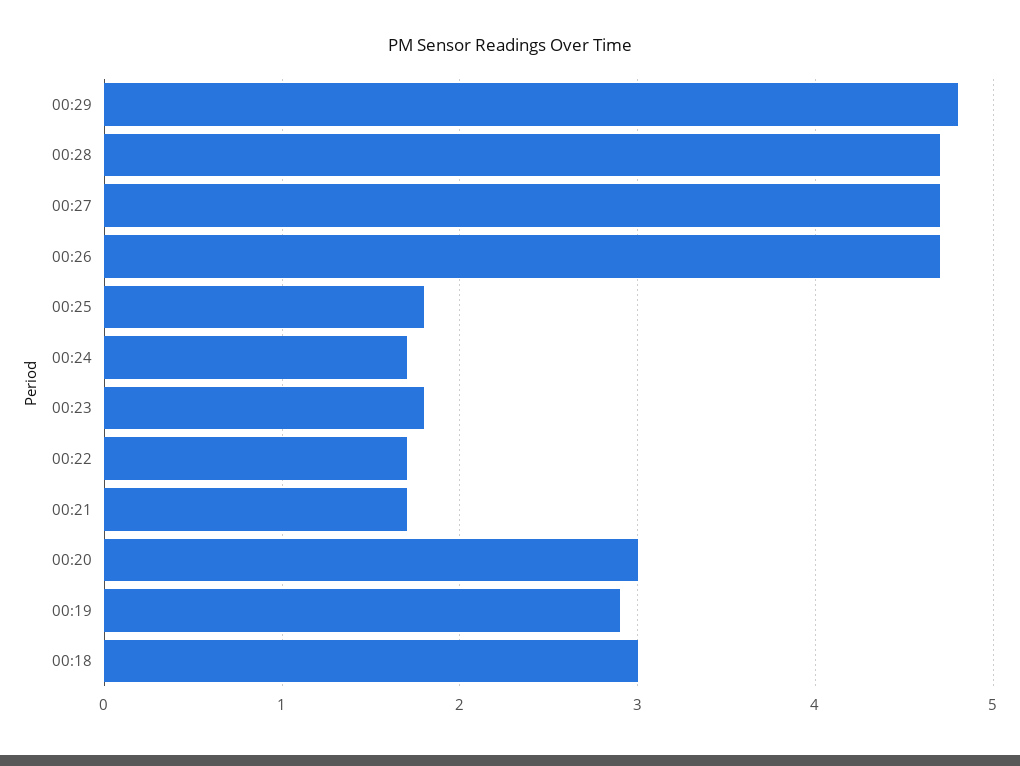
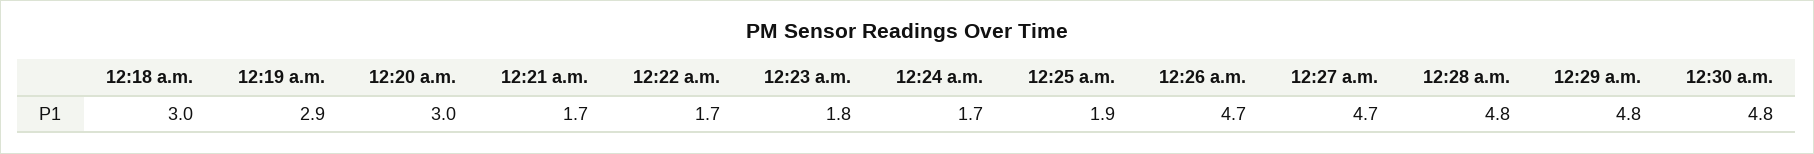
00:28: 4.7 -> 4.8
00:25: 1.8 -> 1.9
12:30 a.m.: none -> 4.8

